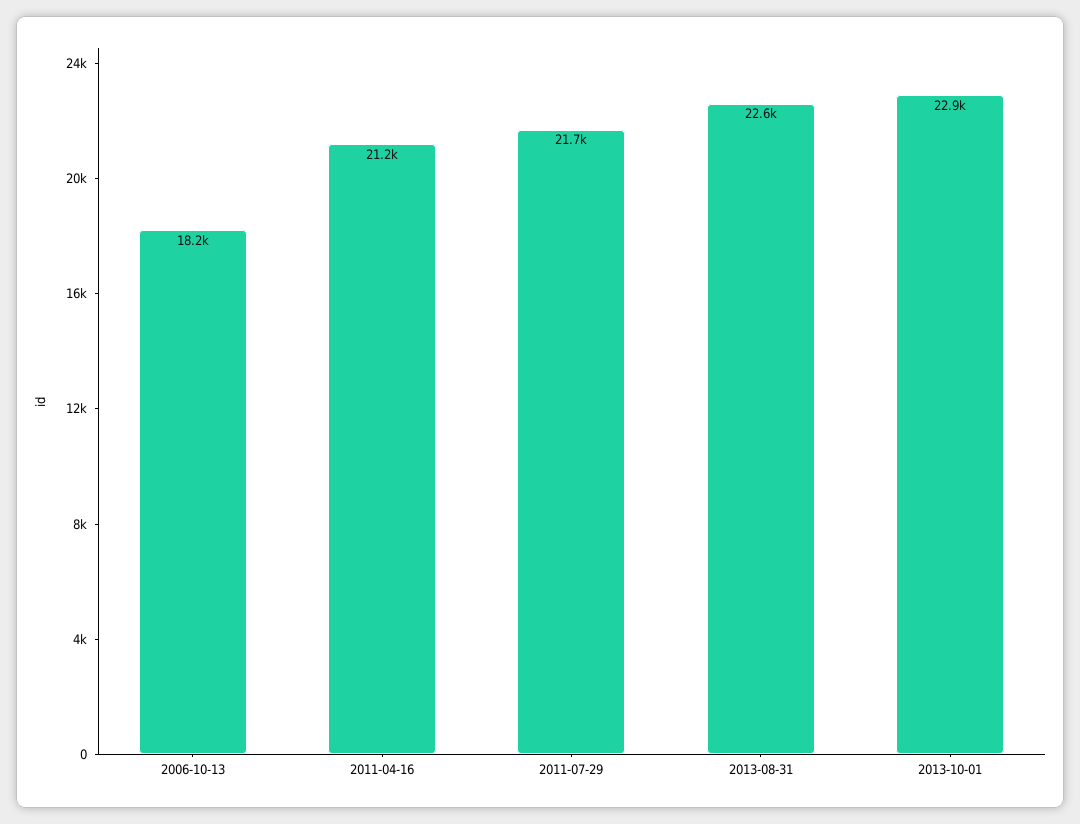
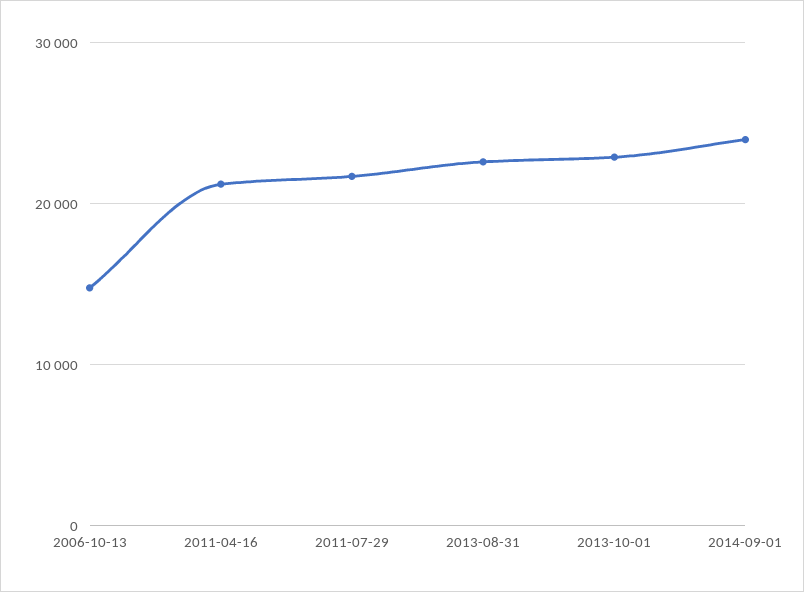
2006-10-13: 18200 -> 15000
2014-09-01: none -> 24000

